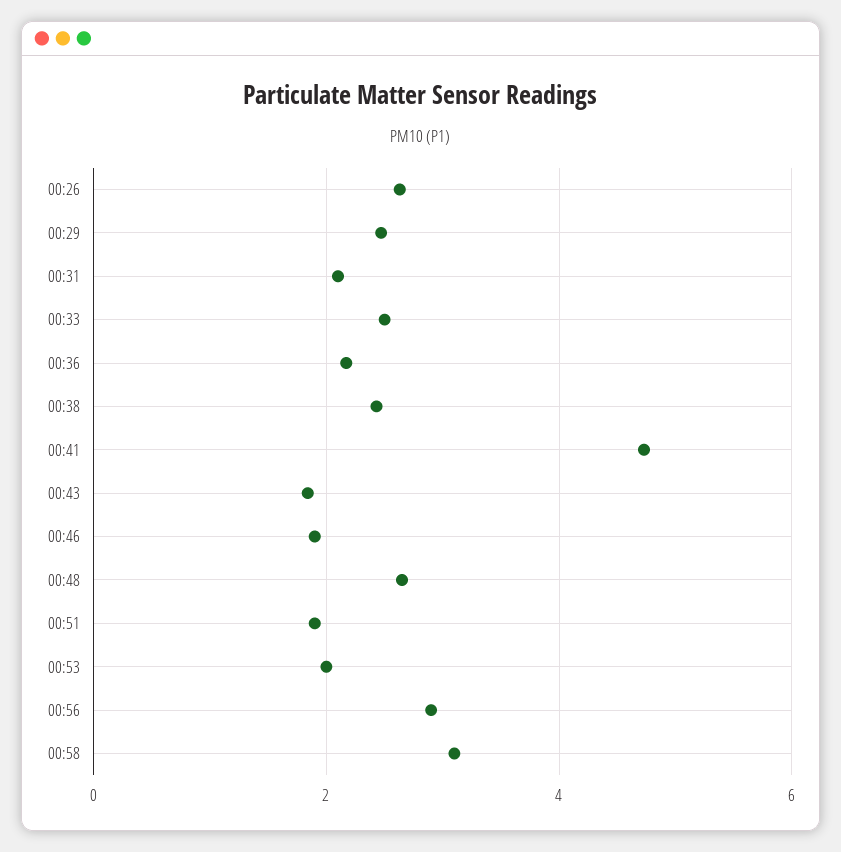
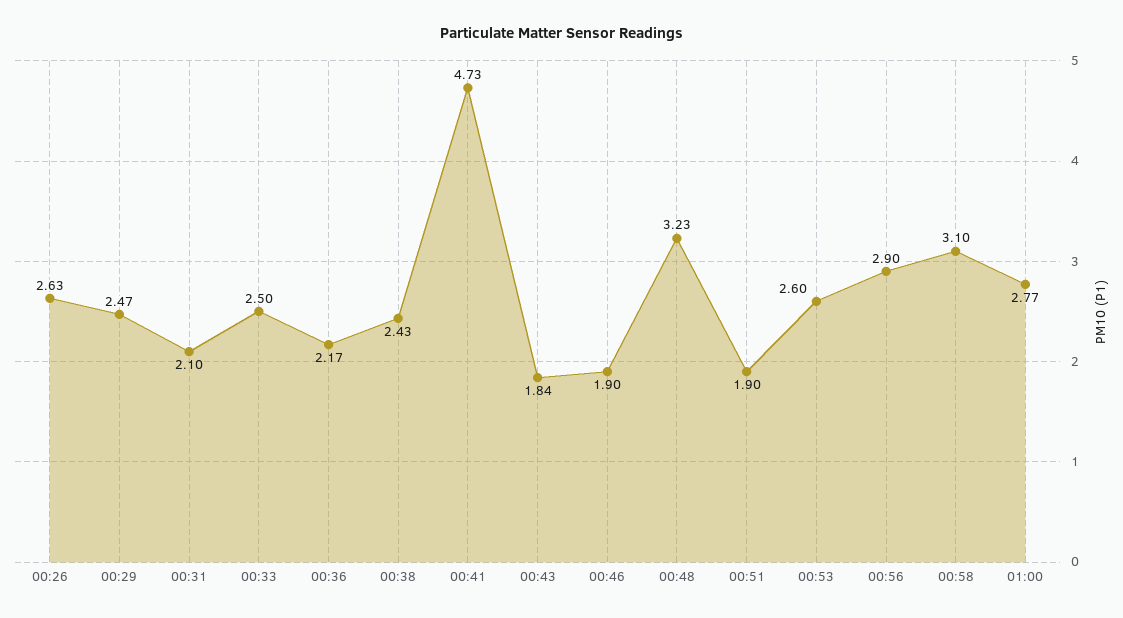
00:48: 2.6 -> 3.23
00:53: 2 -> 2.6
01:00: none -> 2.77

